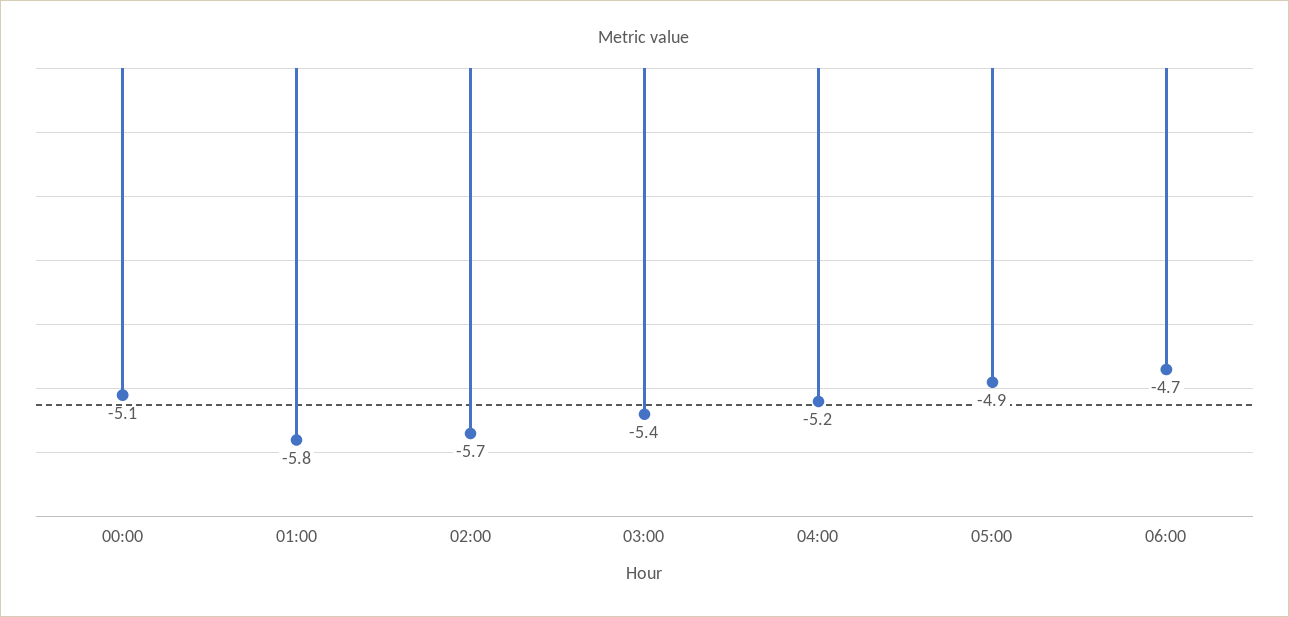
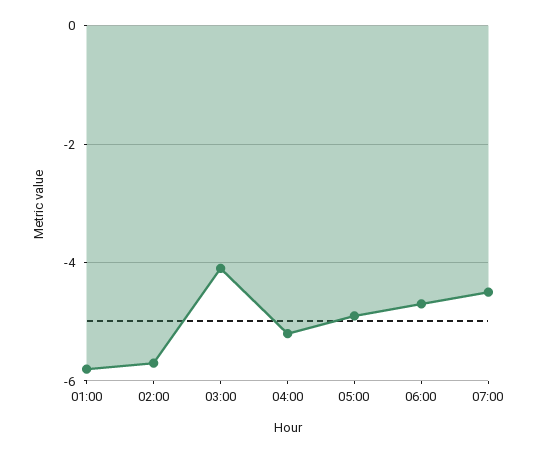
00:00: -5.1 -> none
03:00: -5.4 -> -4
07:00: none -> -4.5

